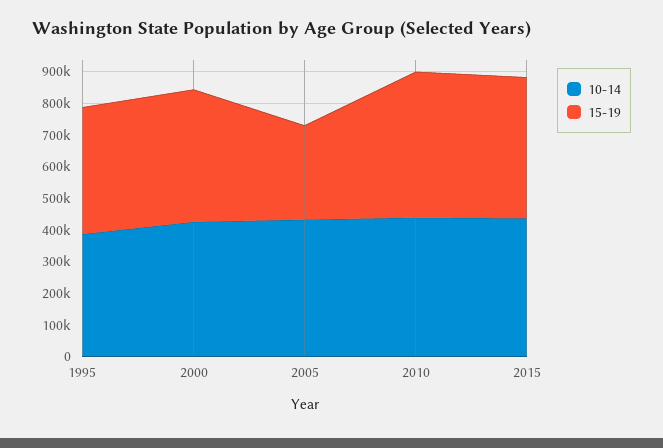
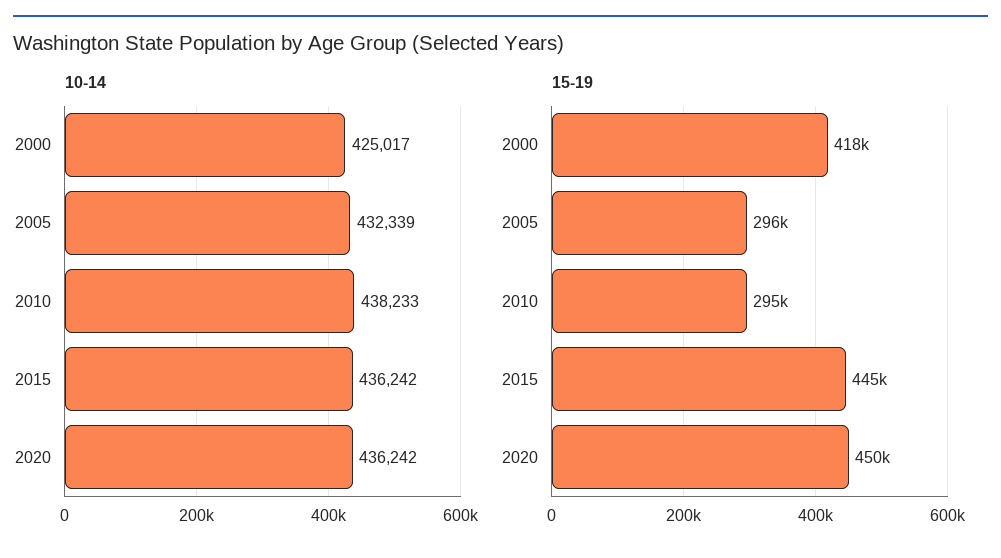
10-14, 1995: 400000 -> none
15-19, 1995: 400000 -> none
15-19, 2010: 450000 -> 295000
10-14, 2020: none -> 436242
15-19, 2020: none -> 450000

